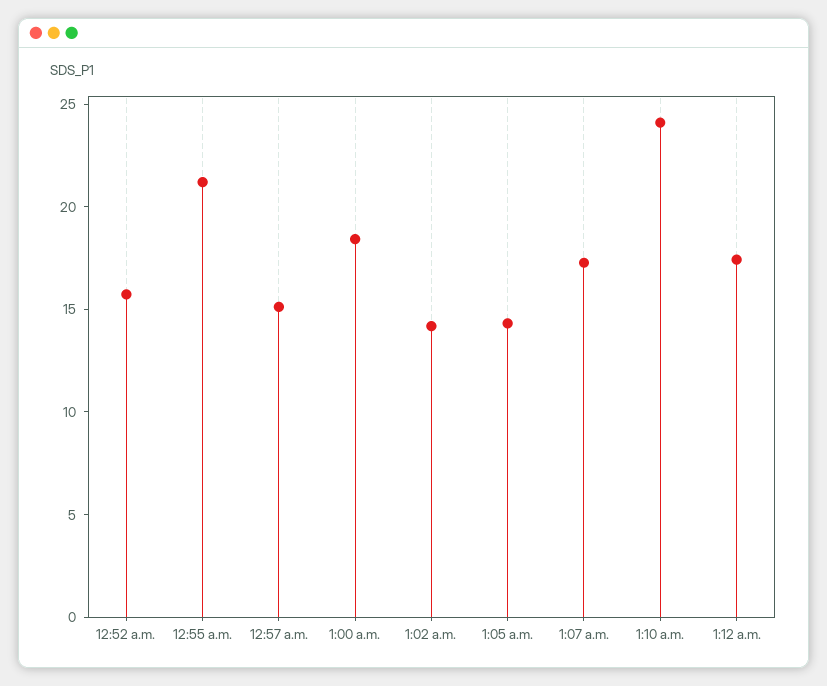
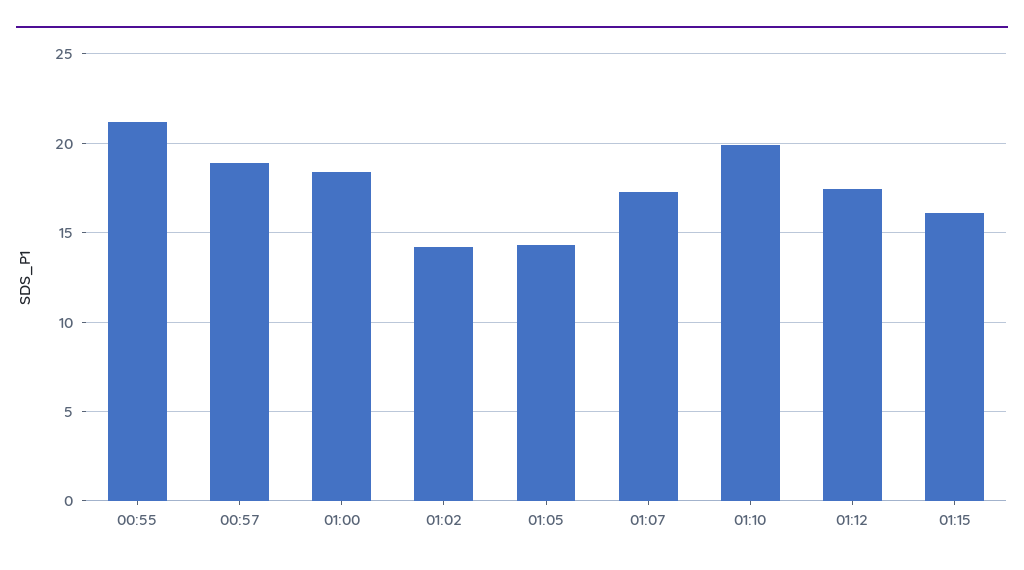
12:52 a.m.: 16 -> none
12:57 a.m.: 15 -> 19
1:10 a.m.: 24 -> 20
01:15: none -> 16

